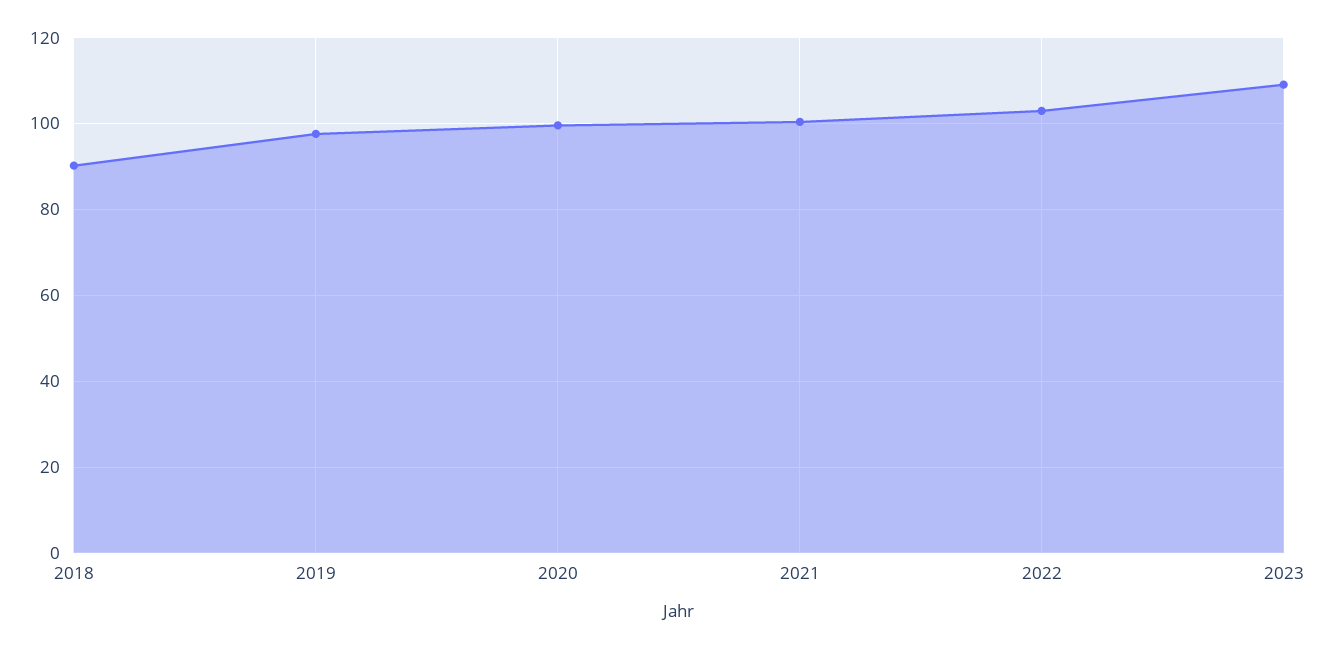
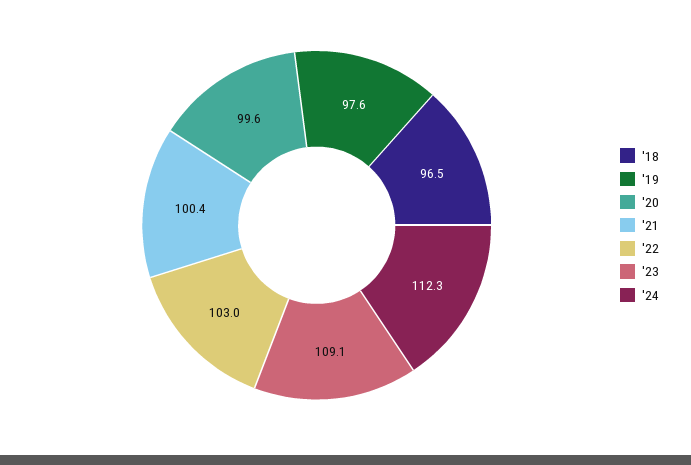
2018: 90 -> 96.5
'24: none -> 112.3

